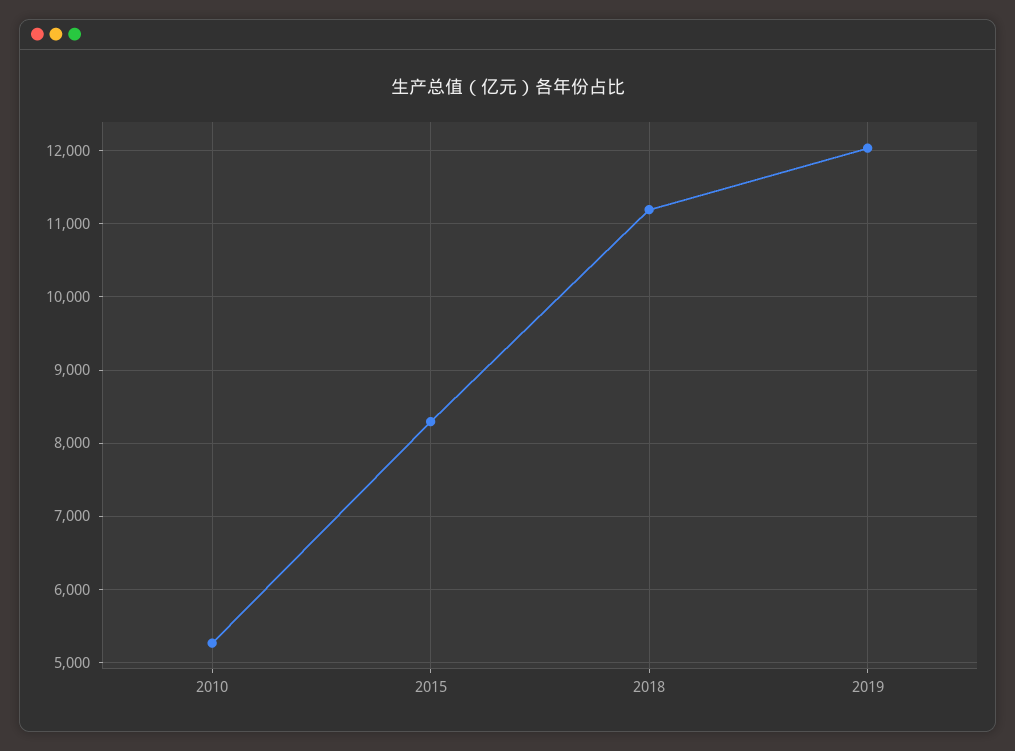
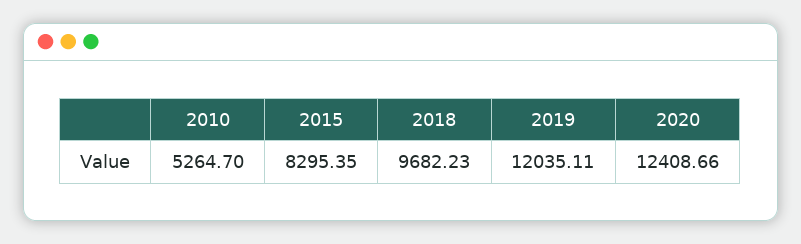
2018: 11200 -> 9682.23
2020: none -> 12408.66

